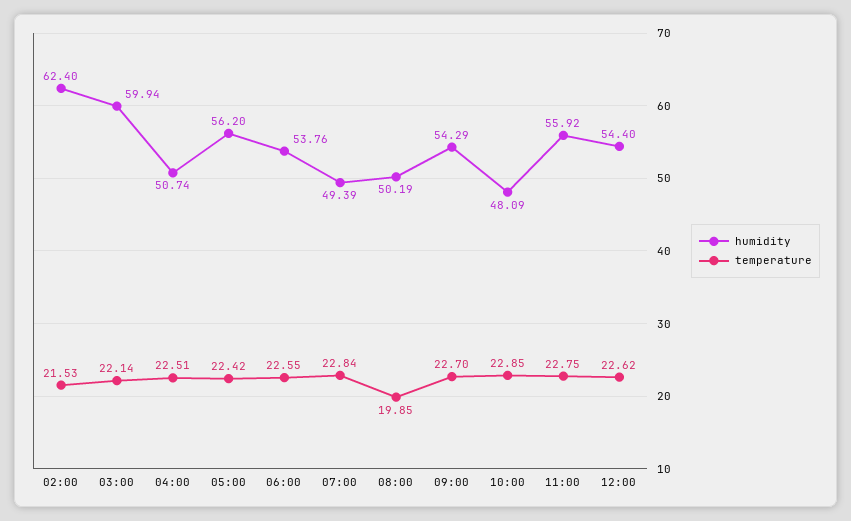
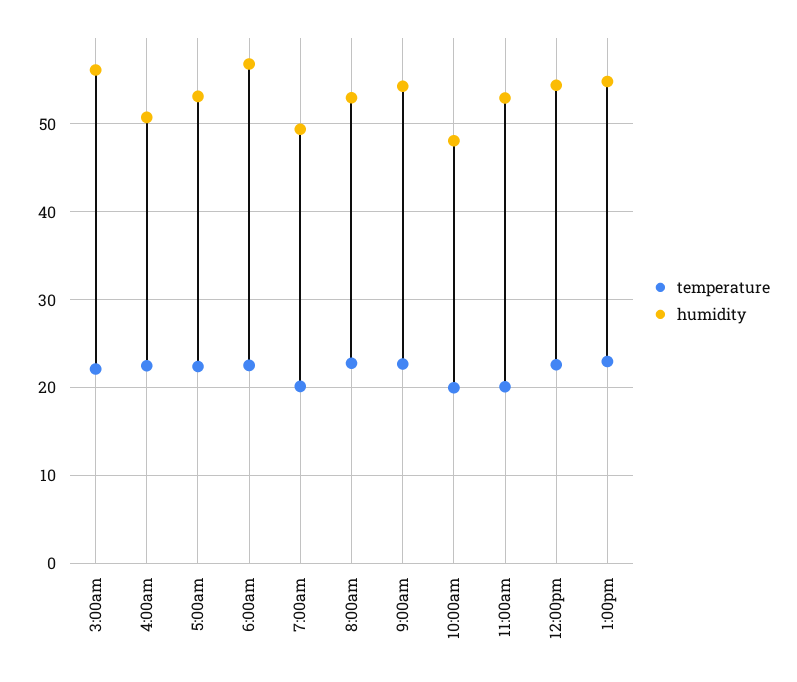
humidity, 02:00: 62.4 -> none
temperature, 02:00: 21.53 -> none
humidity, 03:00: 59.94 -> 56
humidity, 05:00: 56.2 -> 53
humidity, 06:00: 53.76 -> 57
temperature, 07:00: 22.84 -> 20
humidity, 08:00: 50.19 -> 53
temperature, 08:00: 19.85 -> 23
temperature, 10:00: 22.85 -> 20
humidity, 11:00: 55.92 -> 53
temperature, 11:00: 22.75 -> 20
temperature, 1:00pm: none -> 23
humidity, 1:00pm: none -> 55

